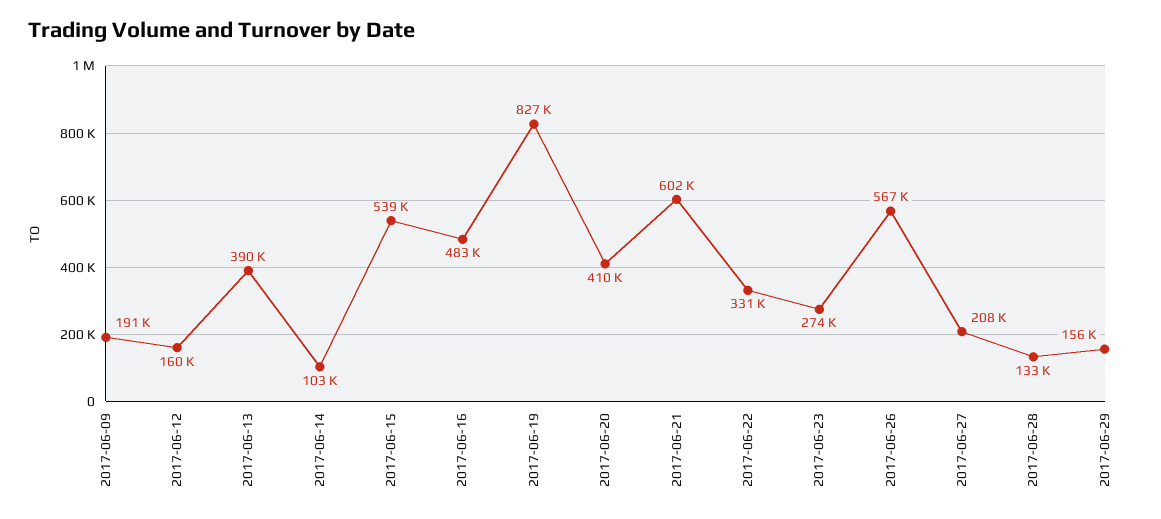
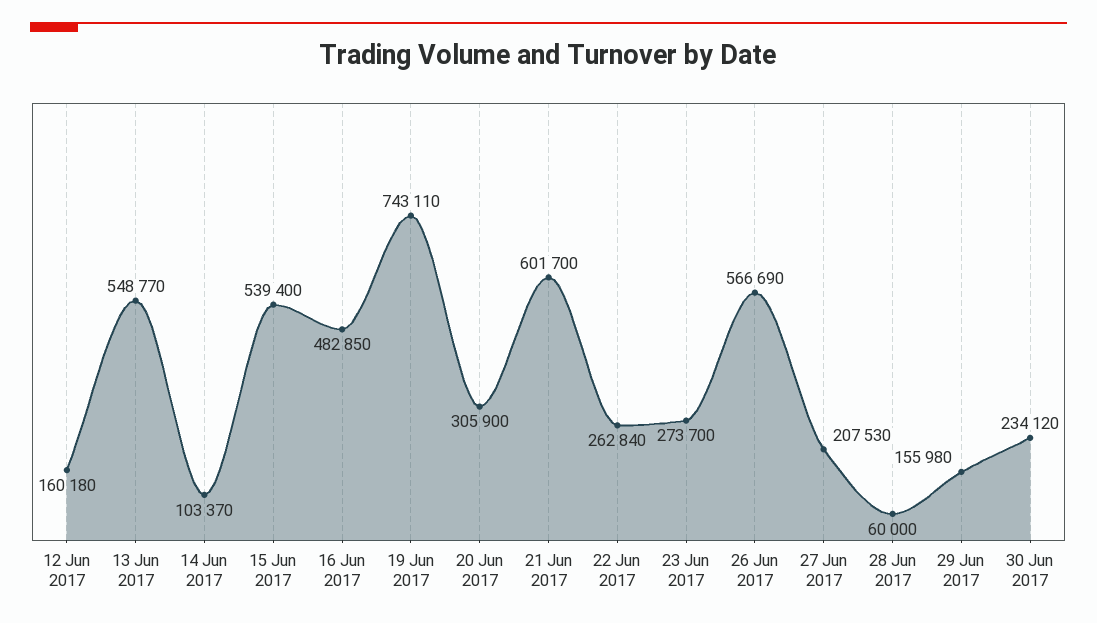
2017-06-09: 191000 -> none
2017-06-13: 390000 -> 548770
2017-06-19: 827000 -> 743110
2017-06-20: 410000 -> 305900
2017-06-22: 331000 -> 262840
2017-06-28: 133000 -> 60000
30 Jun 2017: none -> 234120

